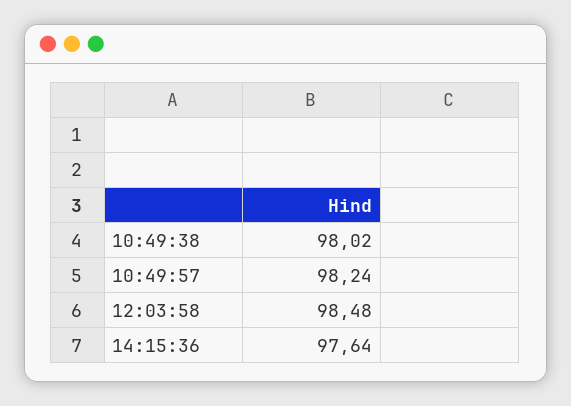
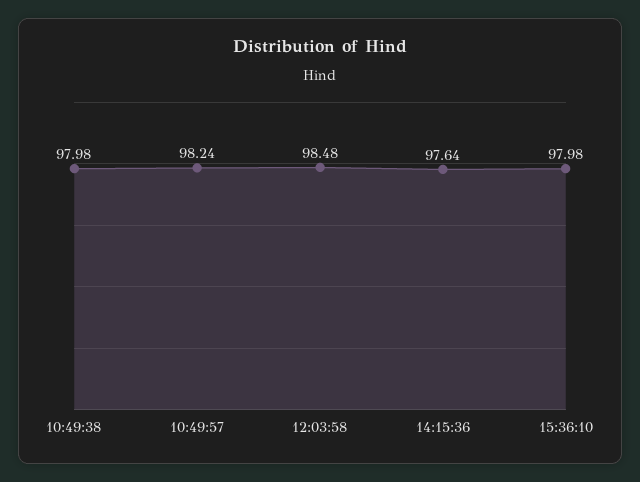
10:49:38: 98.02 -> 97.98
15:36:10: none -> 97.98

